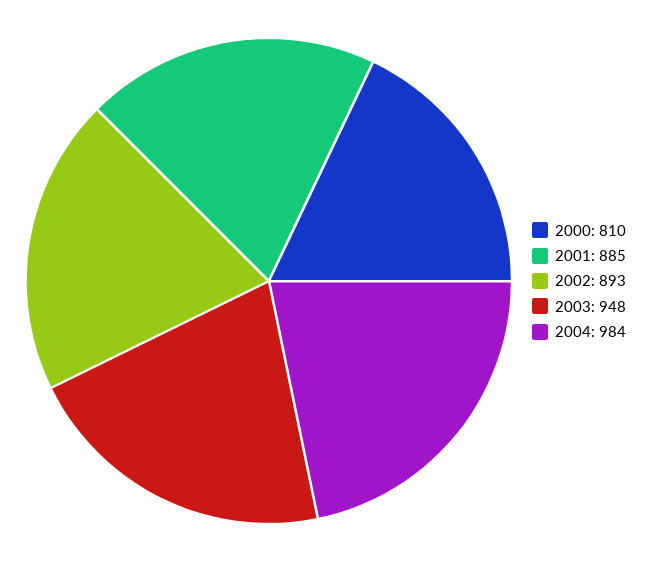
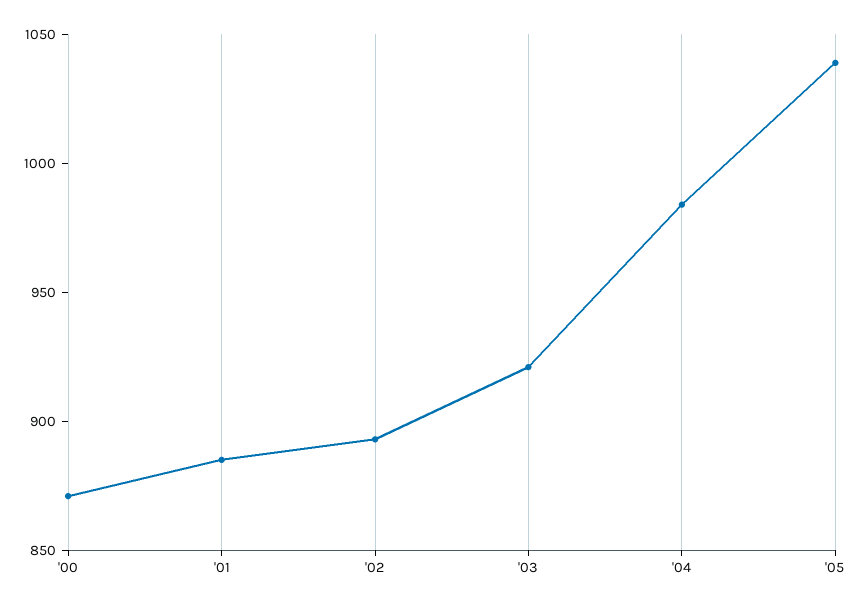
2000: 810 -> 870
2003: 948 -> 920
'05: none -> 1040

